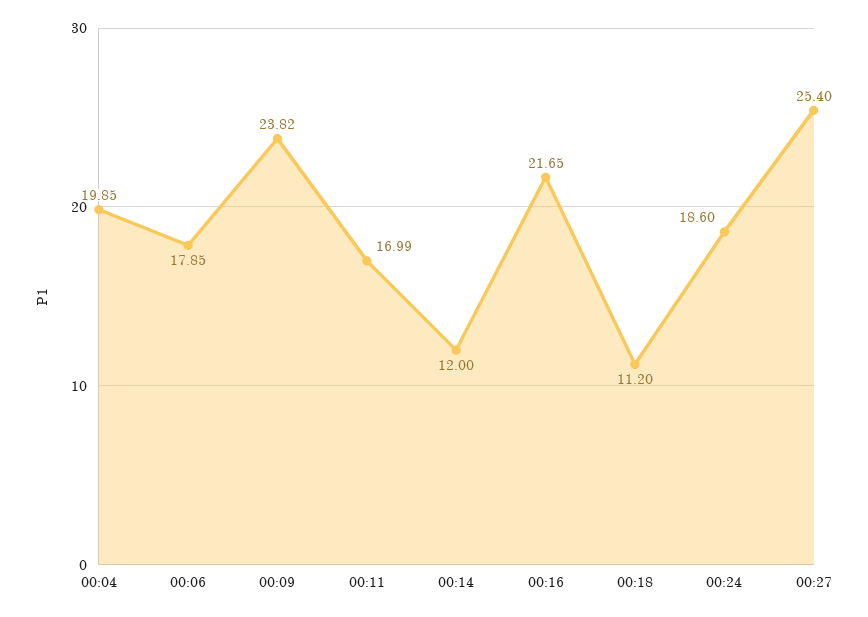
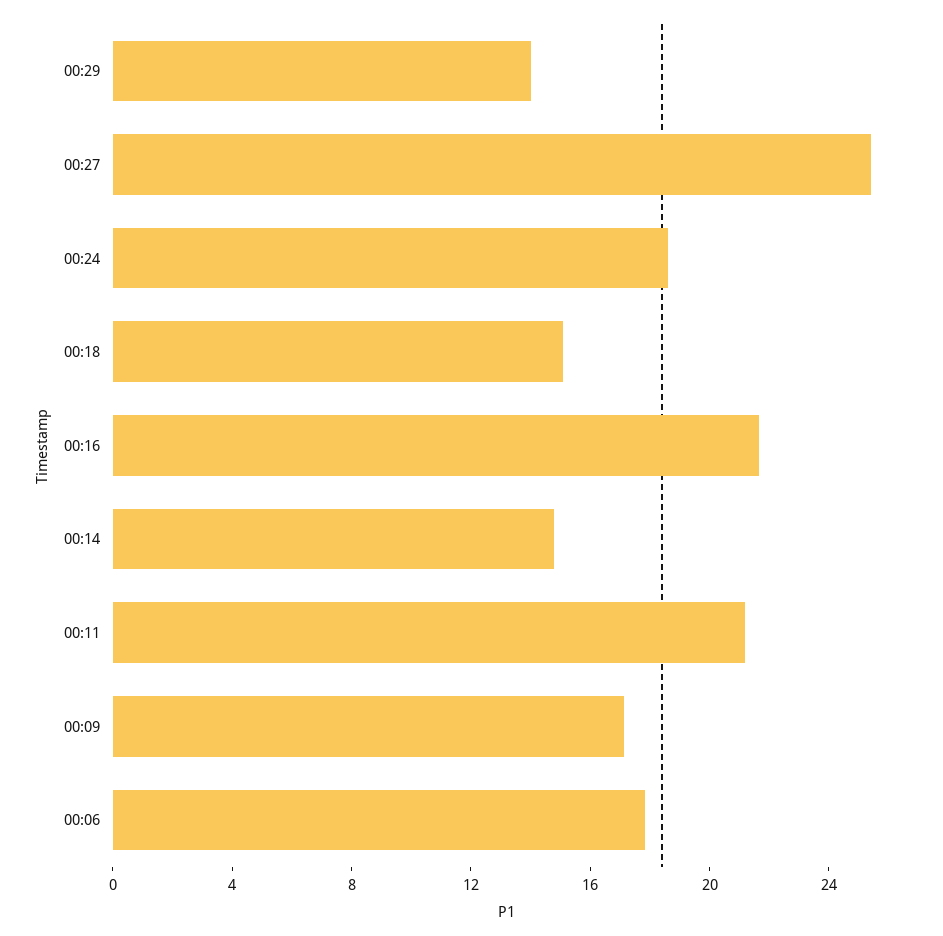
00:04: 19.85 -> none
00:09: 23.82 -> 17
00:11: 16.99 -> 21
00:14: 12 -> 15
00:18: 11.2 -> 15
00:29: none -> 14

